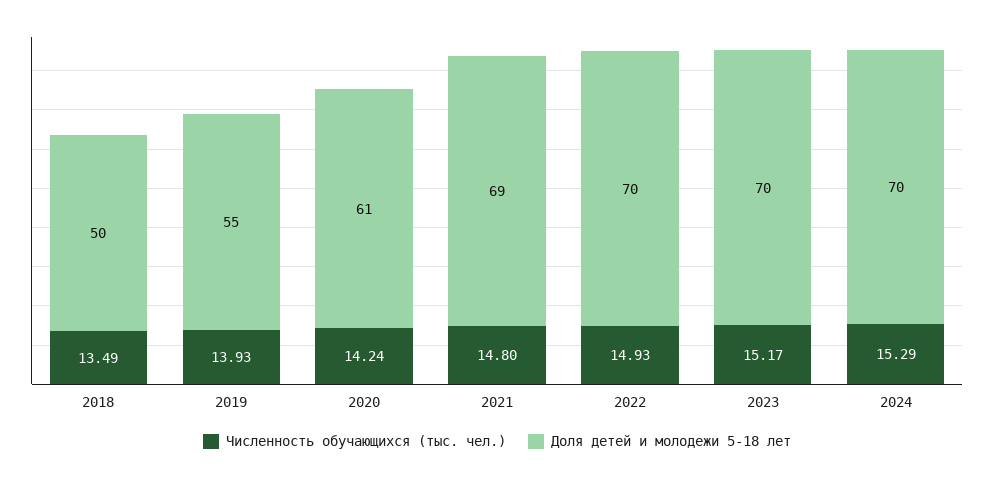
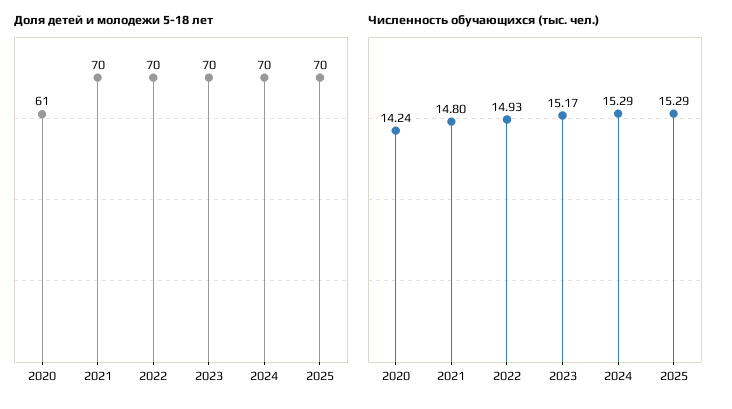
Численность обучающихся (тыс. чел.), 2018: 13.49 -> none
Доля детей и молодежи 5-18 лет, 2018: 50 -> none
Численность обучающихся (тыс. чел.), 2019: 13.93 -> none
Доля детей и молодежи 5-18 лет, 2019: 55 -> none
Доля детей и молодежи 5-18 лет, 2021: 69 -> 70
Доля детей и молодежи 5-18 лет, 2025: none -> 70
Численность обучающихся (тыс. чел.), 2025: none -> 15.29

